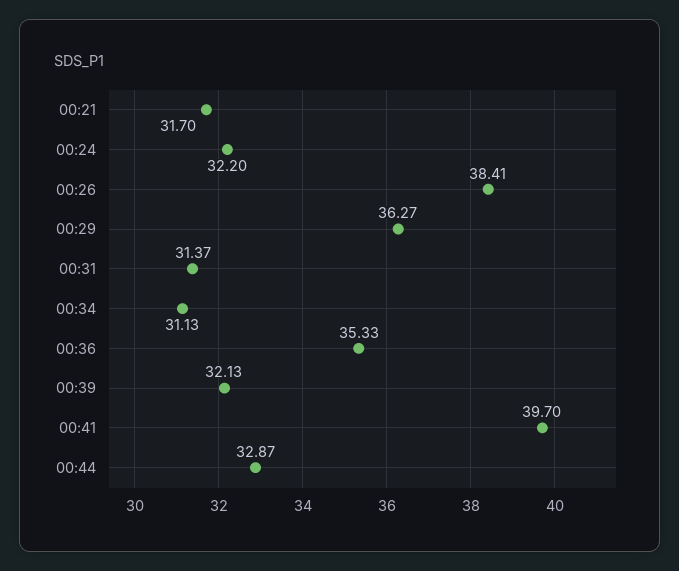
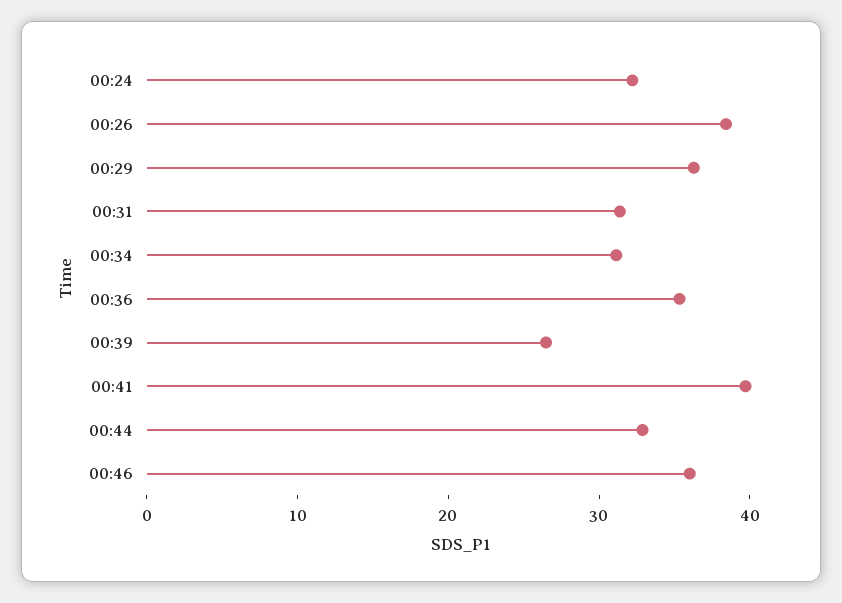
00:21: 31.7 -> none
00:39: 32.13 -> 26
00:46: none -> 36

